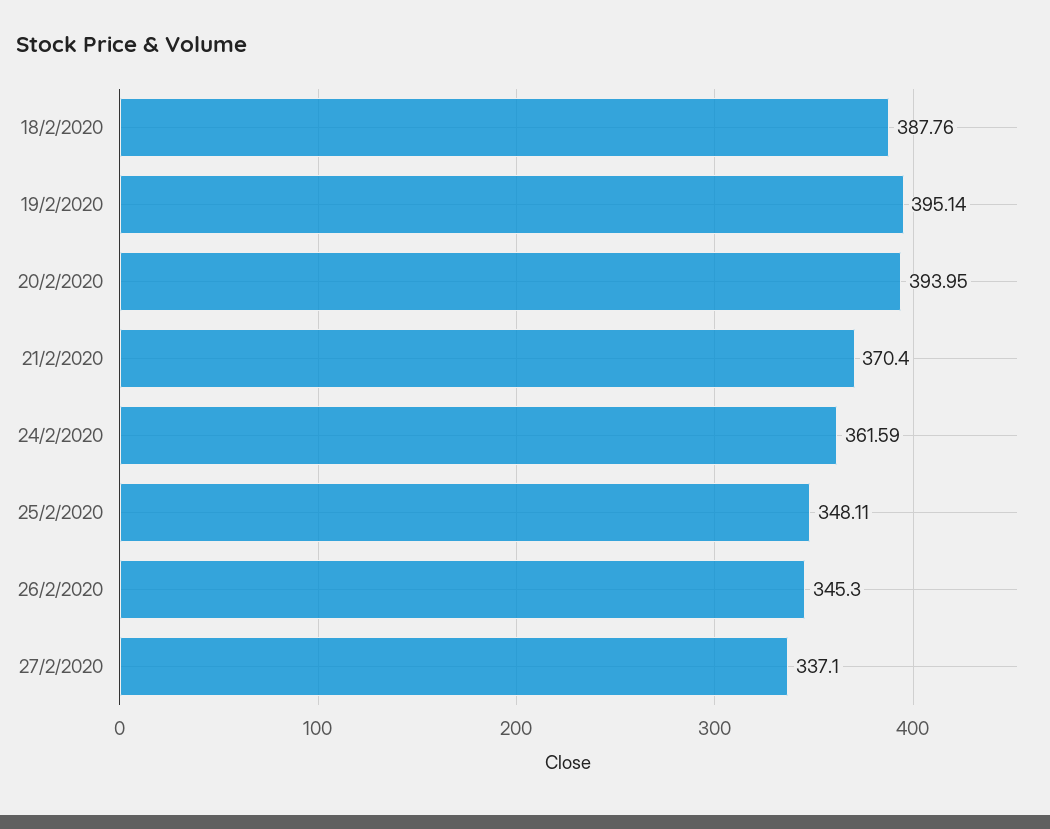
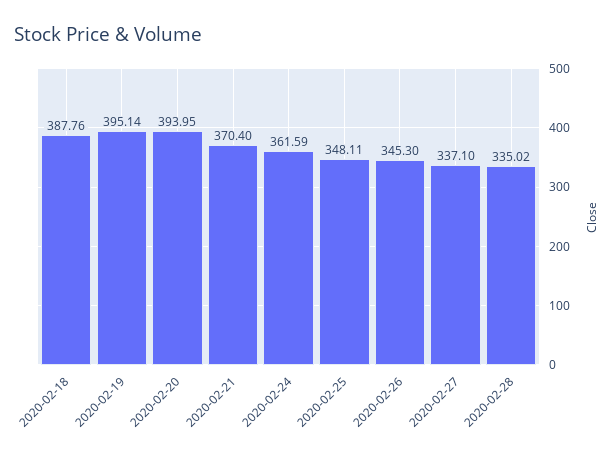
2020-02-28: none -> 335.02

